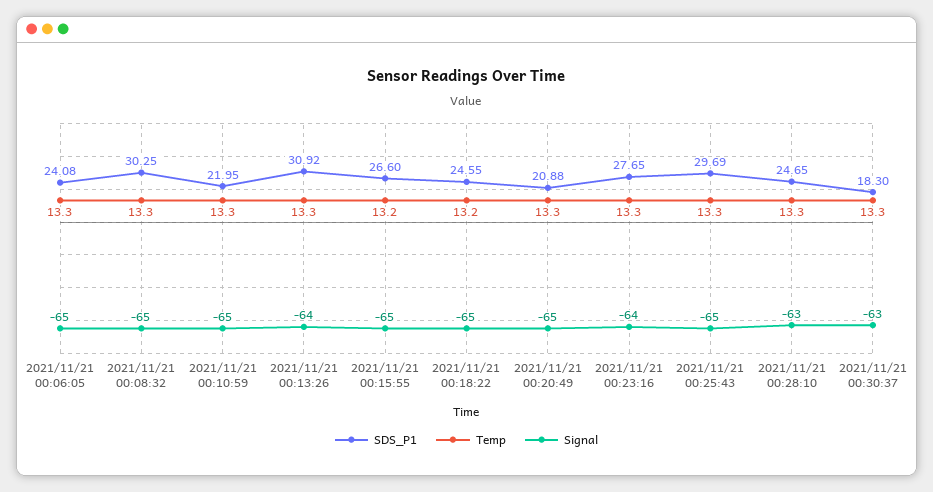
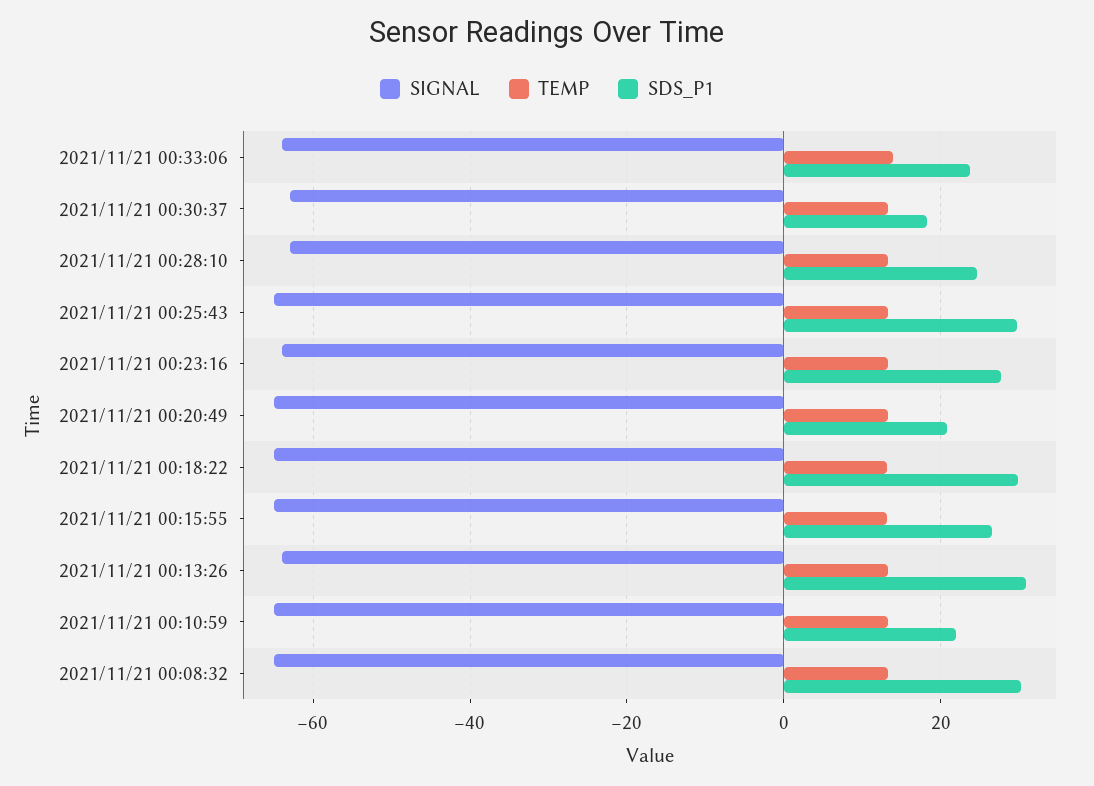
SDS_P1, 2021/11/21 00:06:05: 24.08 -> none
Temp, 2021/11/21 00:06:05: 13.3 -> none
Signal, 2021/11/21 00:06:05: -65 -> none
SDS_P1, 2021/11/21 00:18:22: 24.55 -> 30
Signal, 2021/11/21 00:33:06: none -> -64
Temp, 2021/11/21 00:33:06: none -> 14
SDS_P1, 2021/11/21 00:33:06: none -> 24

